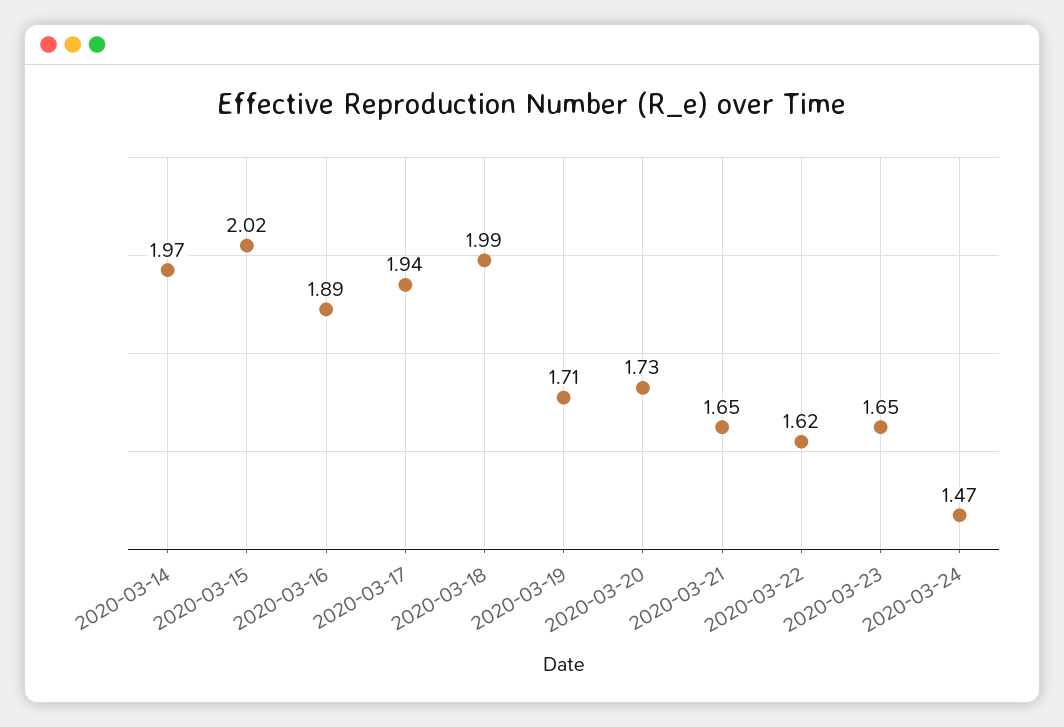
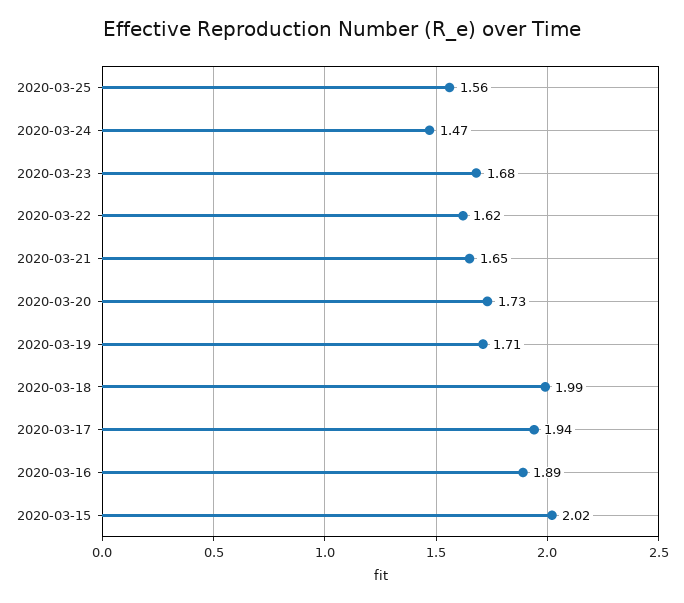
2020-03-14: 1.97 -> none
2020-03-23: 1.65 -> 1.68
2020-03-25: none -> 1.56

